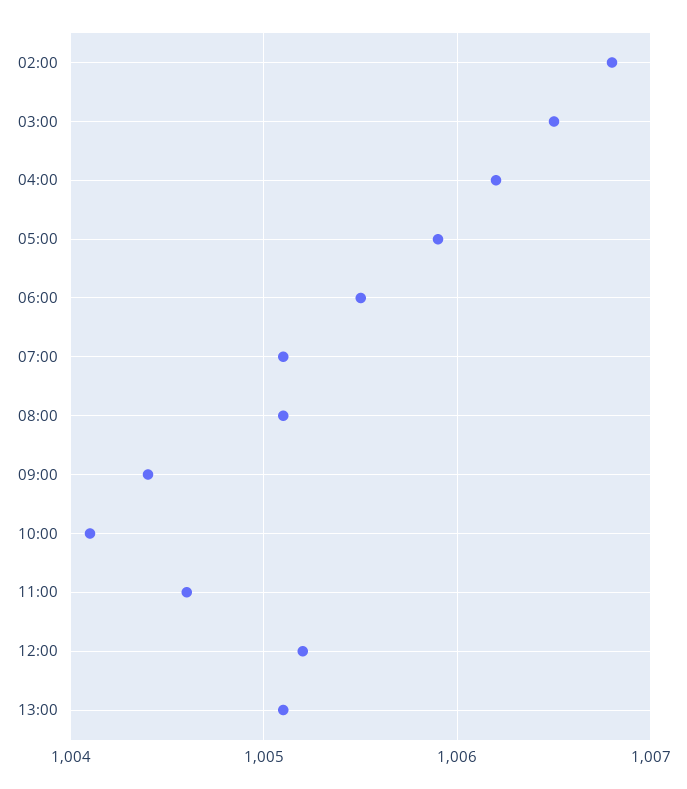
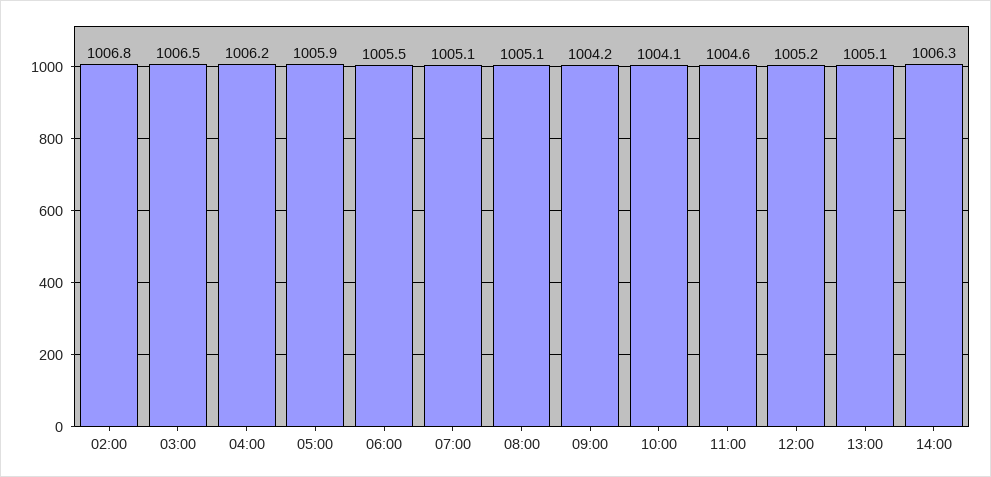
09:00: 1004.4 -> 1004.2
14:00: none -> 1006.3

